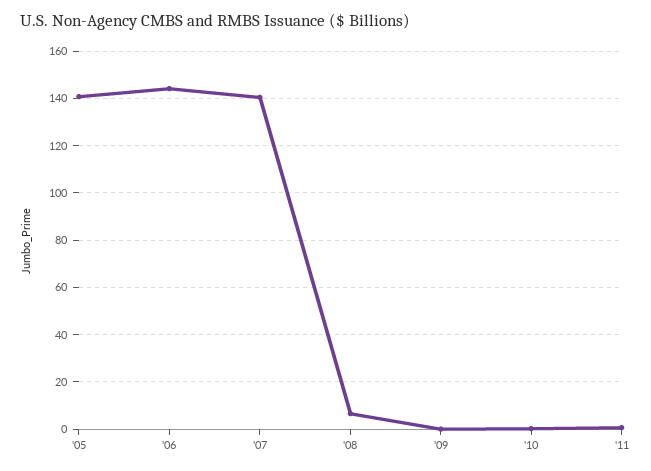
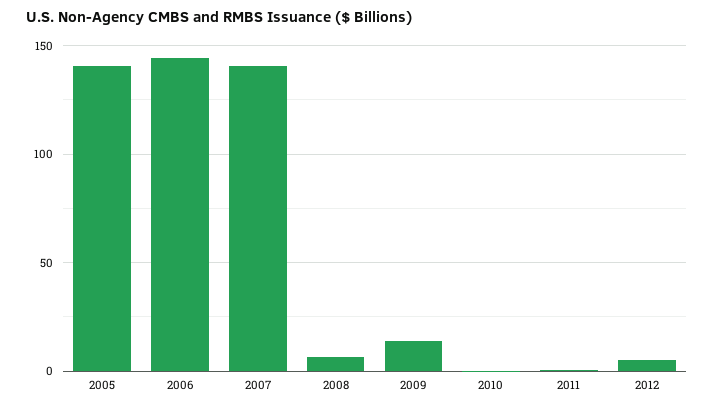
'09: 0 -> 15
2012: none -> 5

